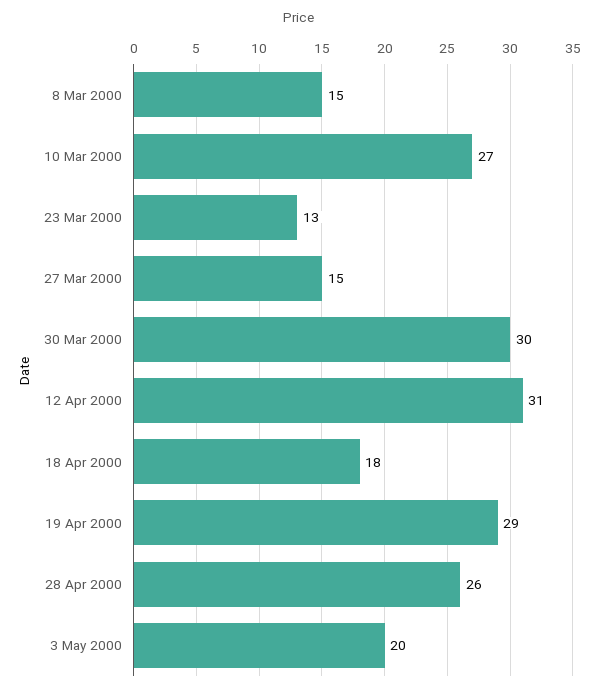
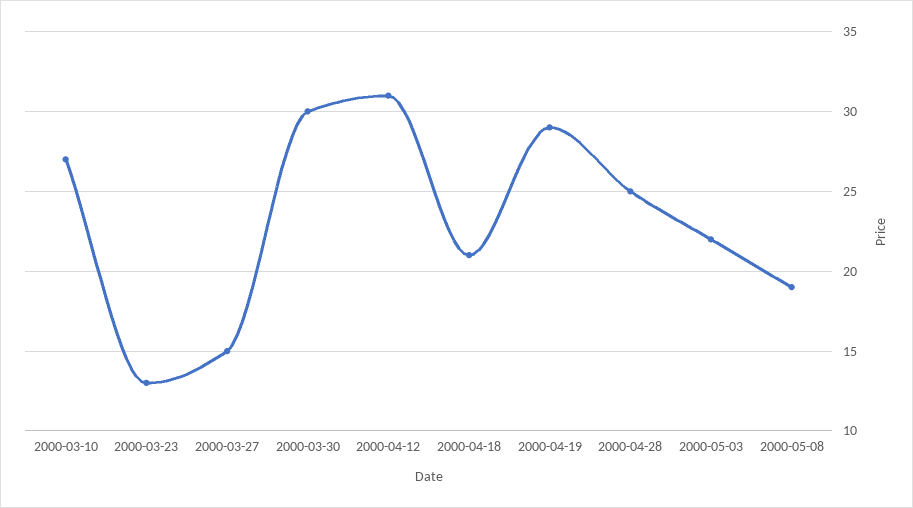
8 Mar 2000: 15 -> none
18 Apr 2000: 18 -> 21
28 Apr 2000: 26 -> 25
3 May 2000: 20 -> 22
2000-05-08: none -> 19

